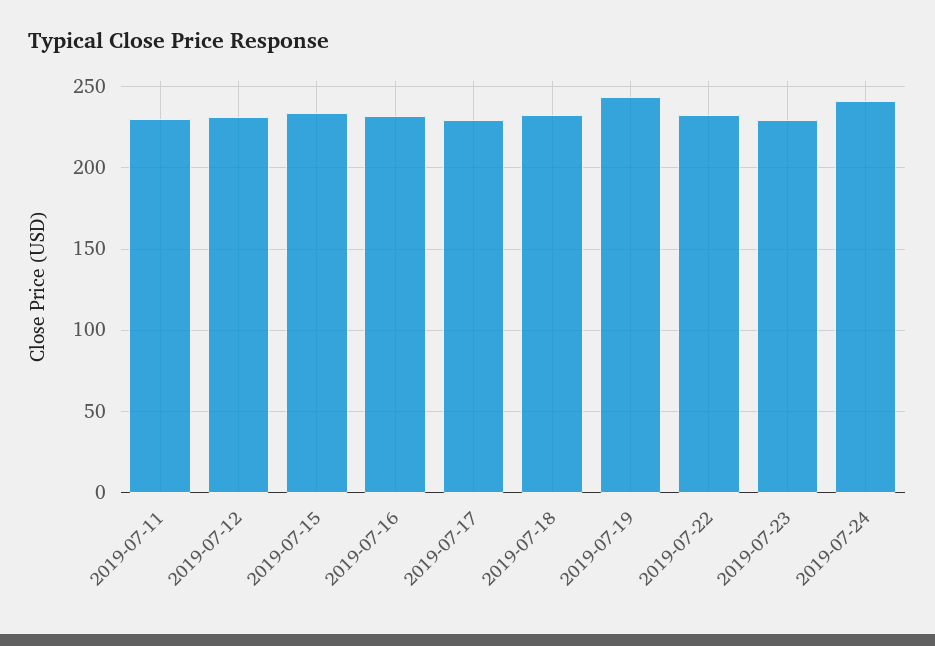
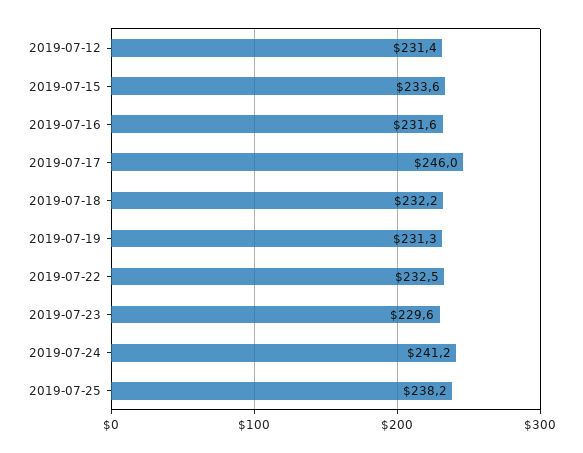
2019-07-11: 230 -> none
2019-07-17: 230 -> 246
2019-07-19: 245 -> 231.3
2019-07-25: none -> 238.2

